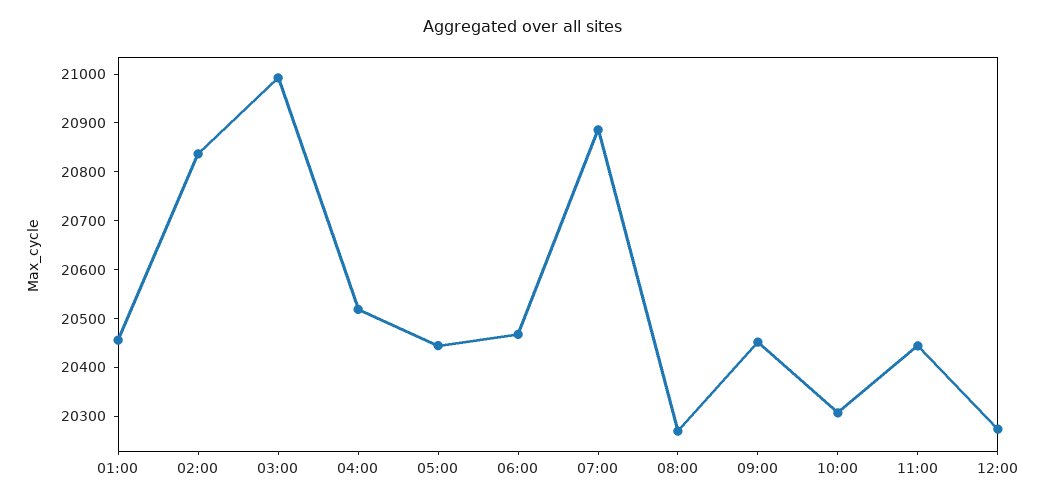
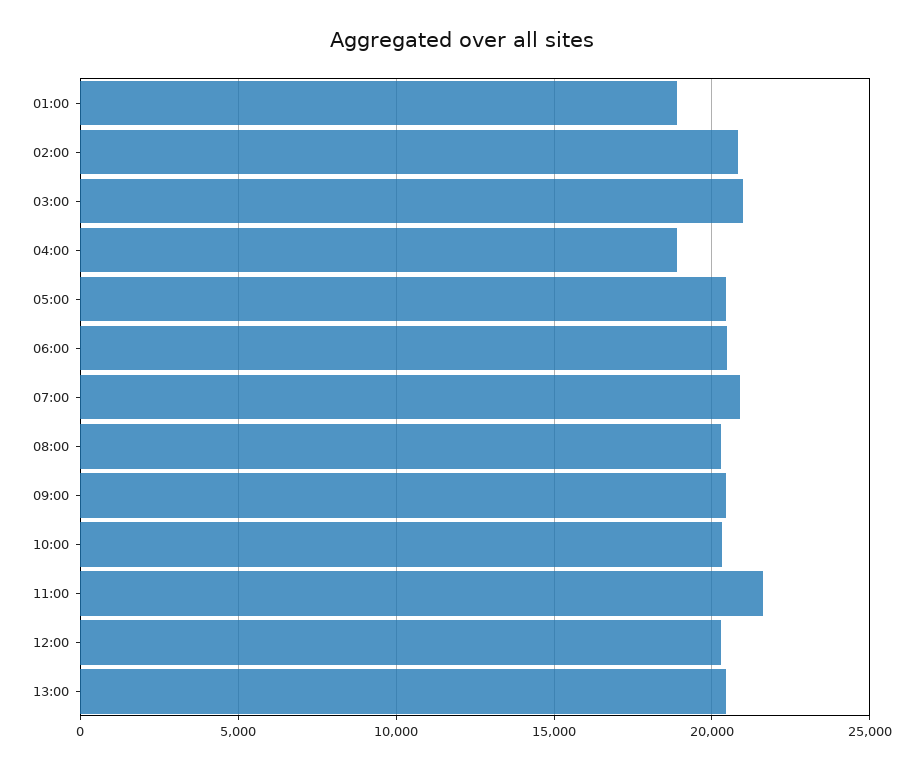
01:00: 20460 -> 19000
04:00: 20520 -> 19000
11:00: 20440 -> 21500
13:00: none -> 20500

